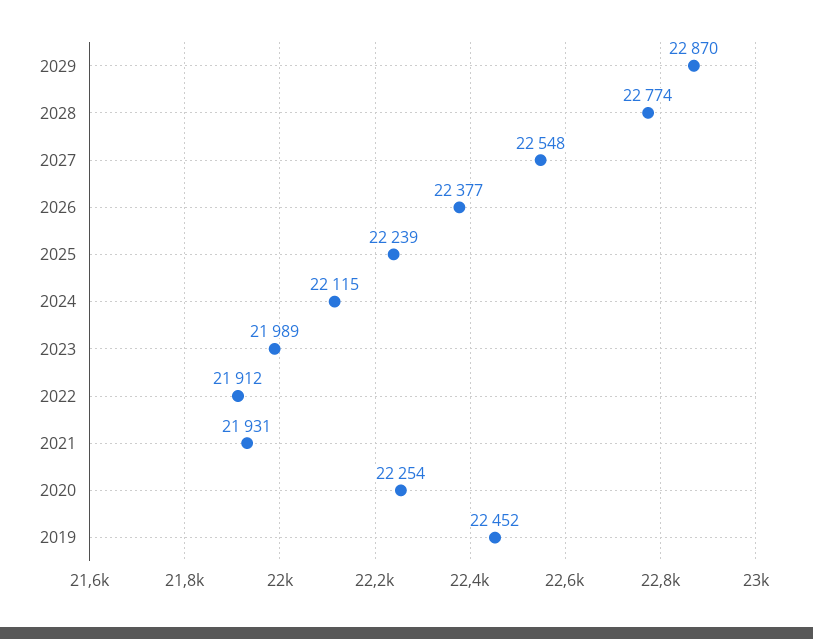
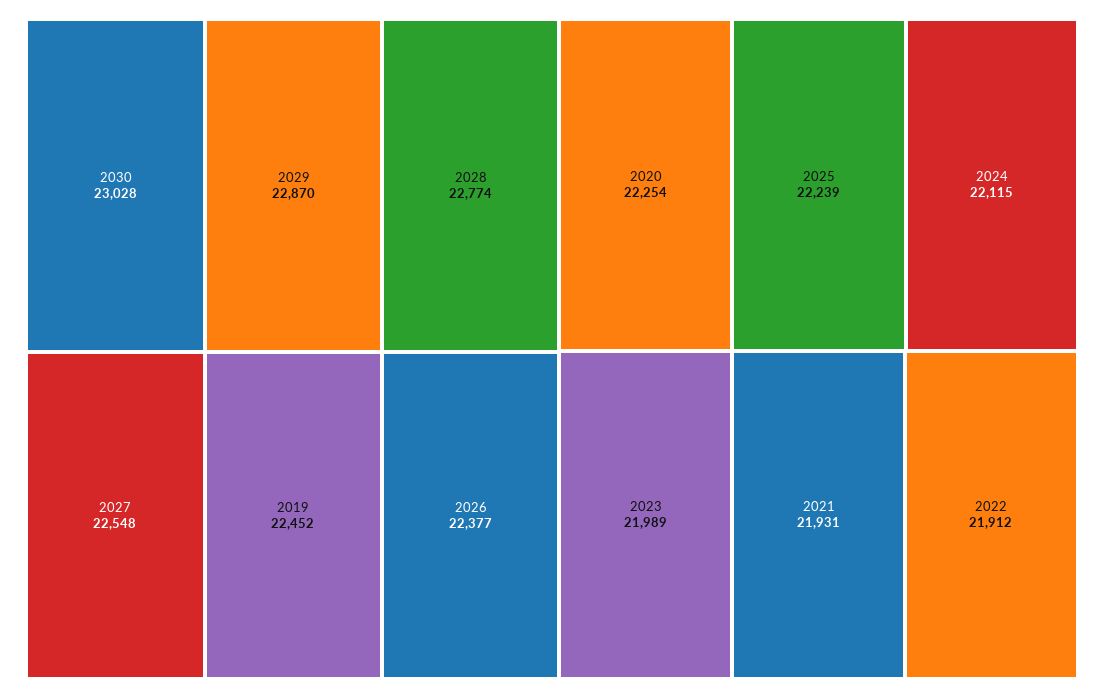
2030: none -> 23028

